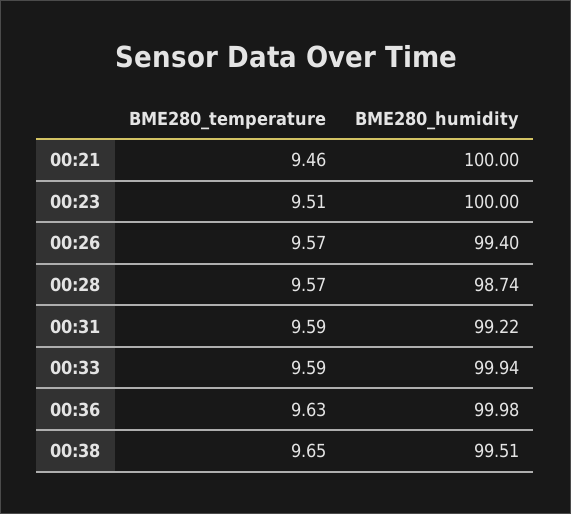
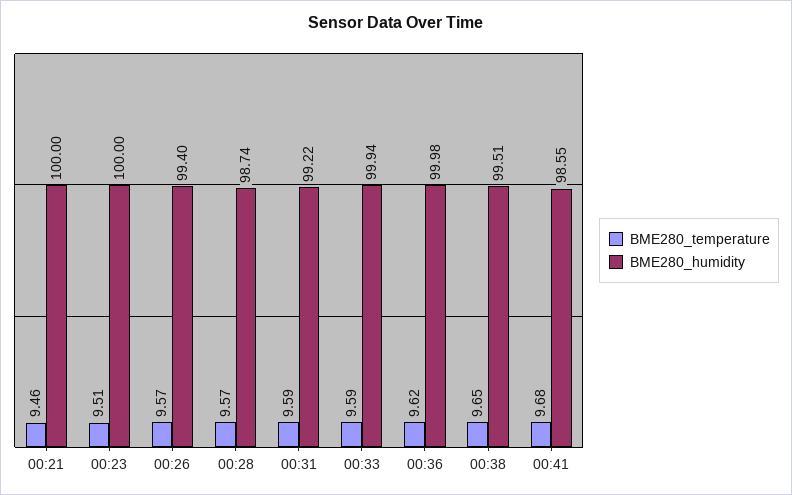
BME280_temperature, 00:36: 9.63 -> 9.62
BME280_temperature, 00:41: none -> 9.68
BME280_humidity, 00:41: none -> 98.55

